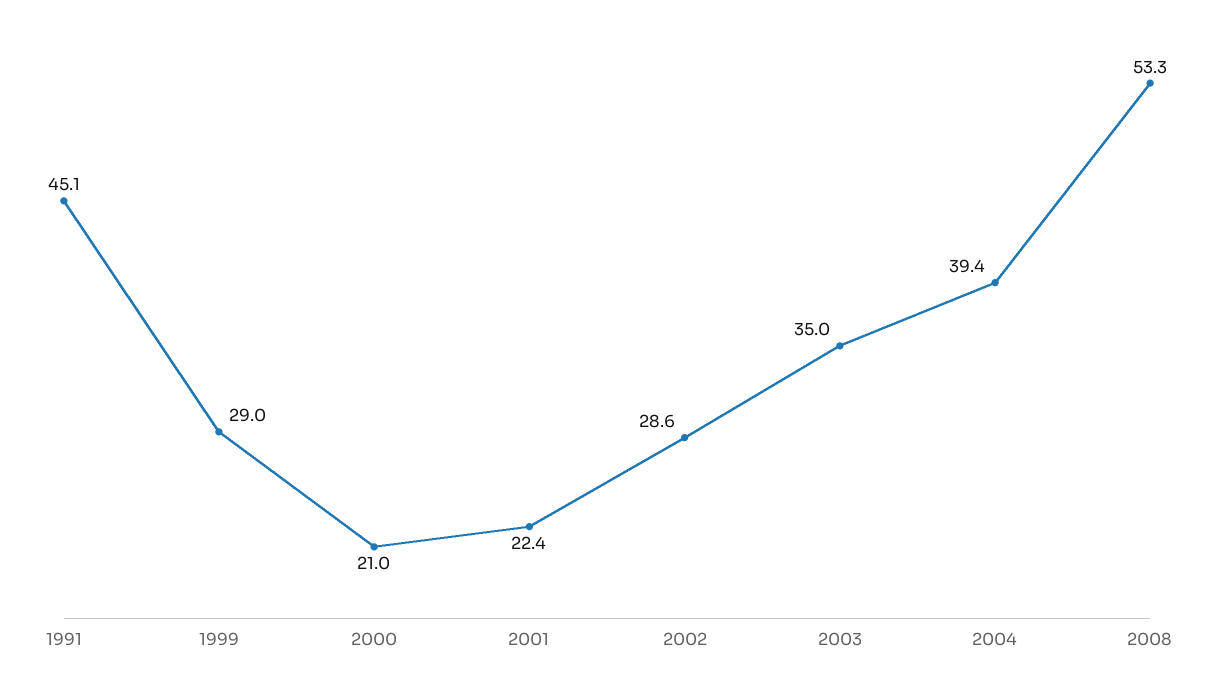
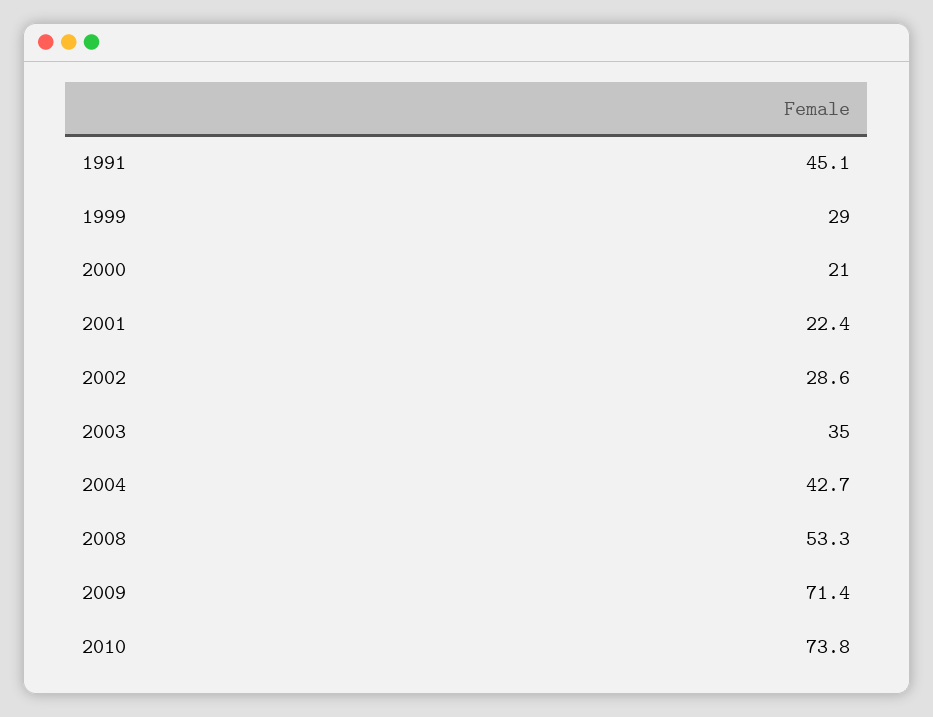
2004: 39.4 -> 42.7
2009: none -> 71.4
2010: none -> 73.8

